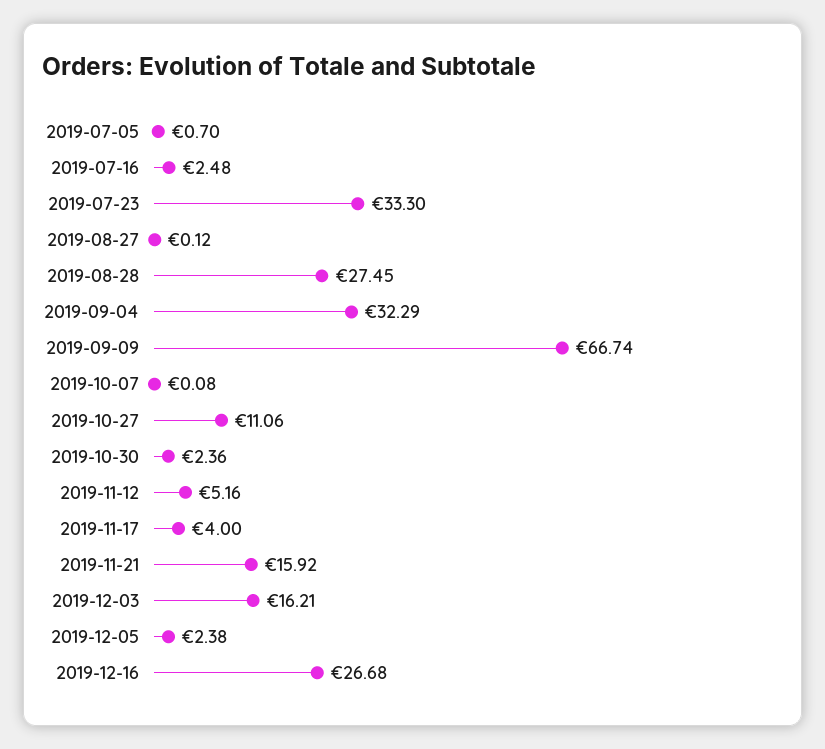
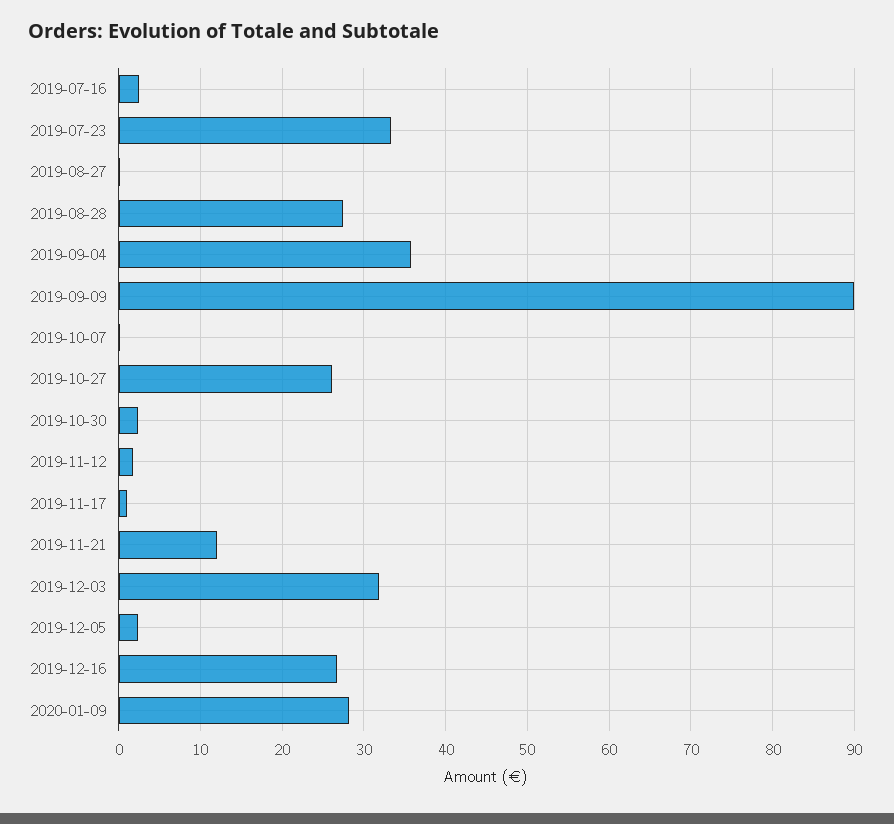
2019-07-05: 0.7 -> none
2019-09-04: 32.29 -> 36
2019-09-09: 66.74 -> 90
2019-10-27: 11.06 -> 26
2019-11-12: 5.16 -> 2
2019-11-17: 4 -> 1
2019-11-21: 15.92 -> 12
2019-12-03: 16.21 -> 32
2020-01-09: none -> 28

